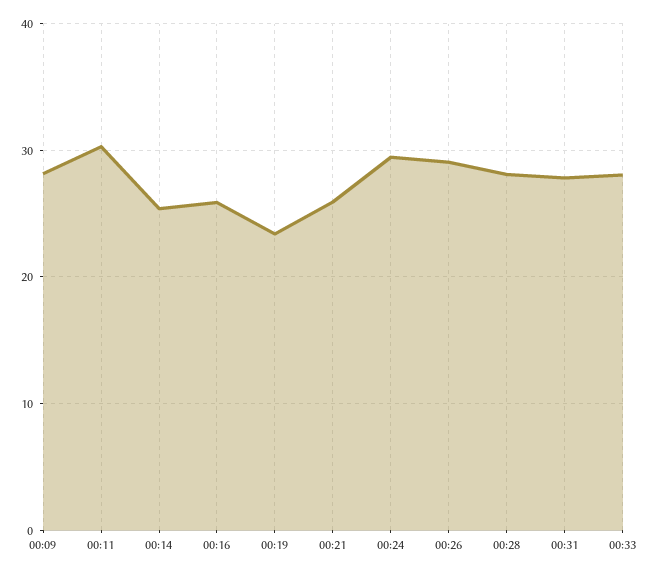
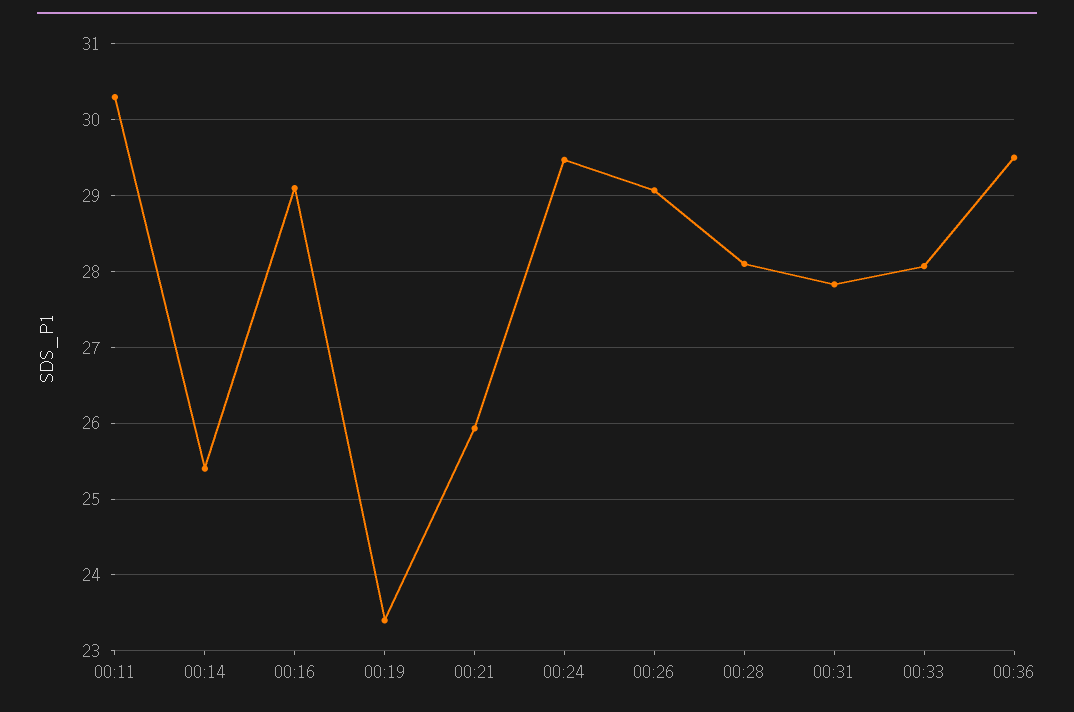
00:09: 28 -> none
00:16: 26 -> 29.1
00:36: none -> 29.5

